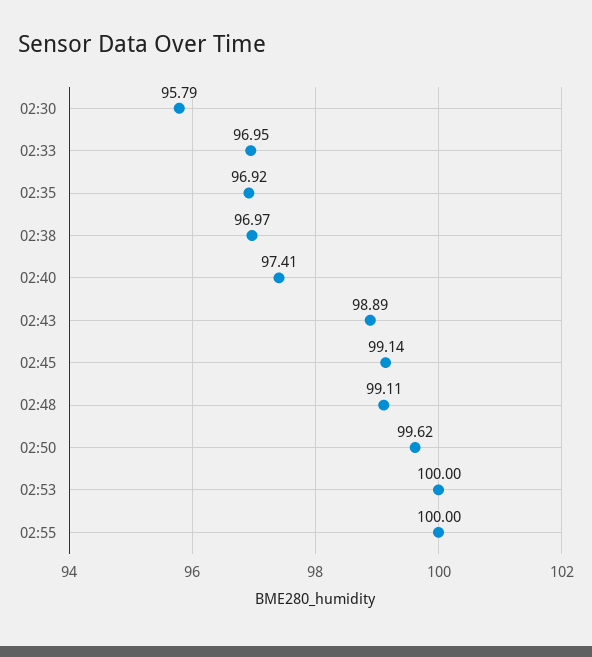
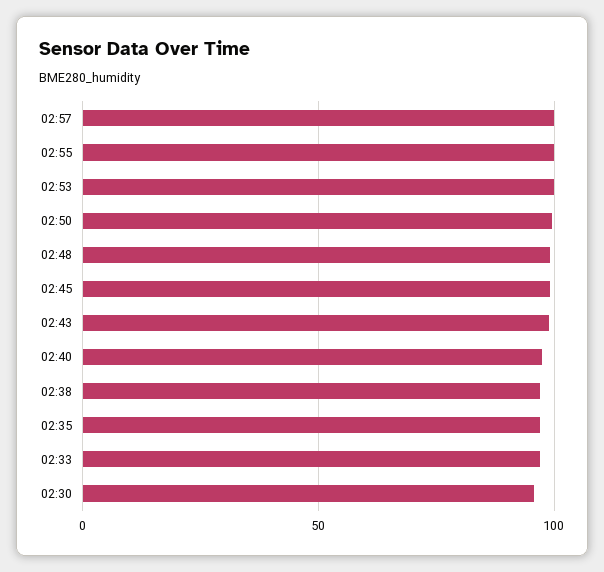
02:57: none -> 100

